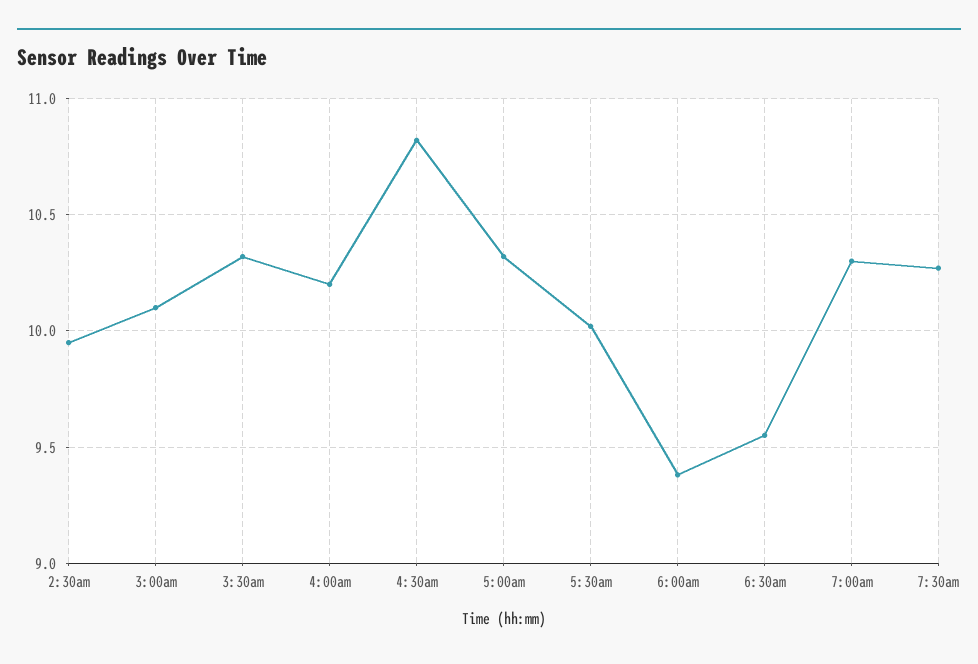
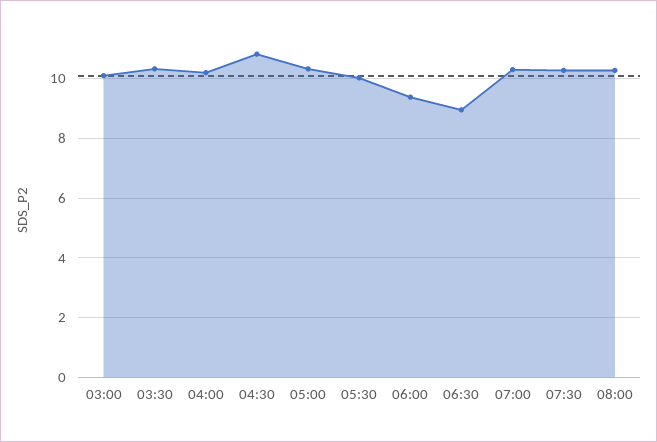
2:30am: 9.95 -> none
6:30am: 9.55 -> 9
08:00: none -> 10.25

